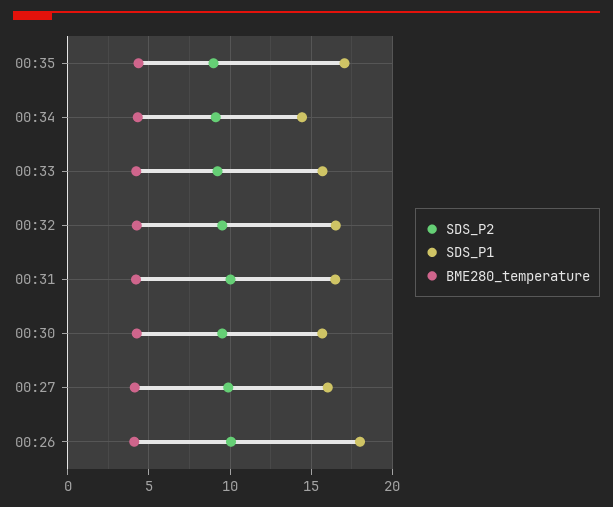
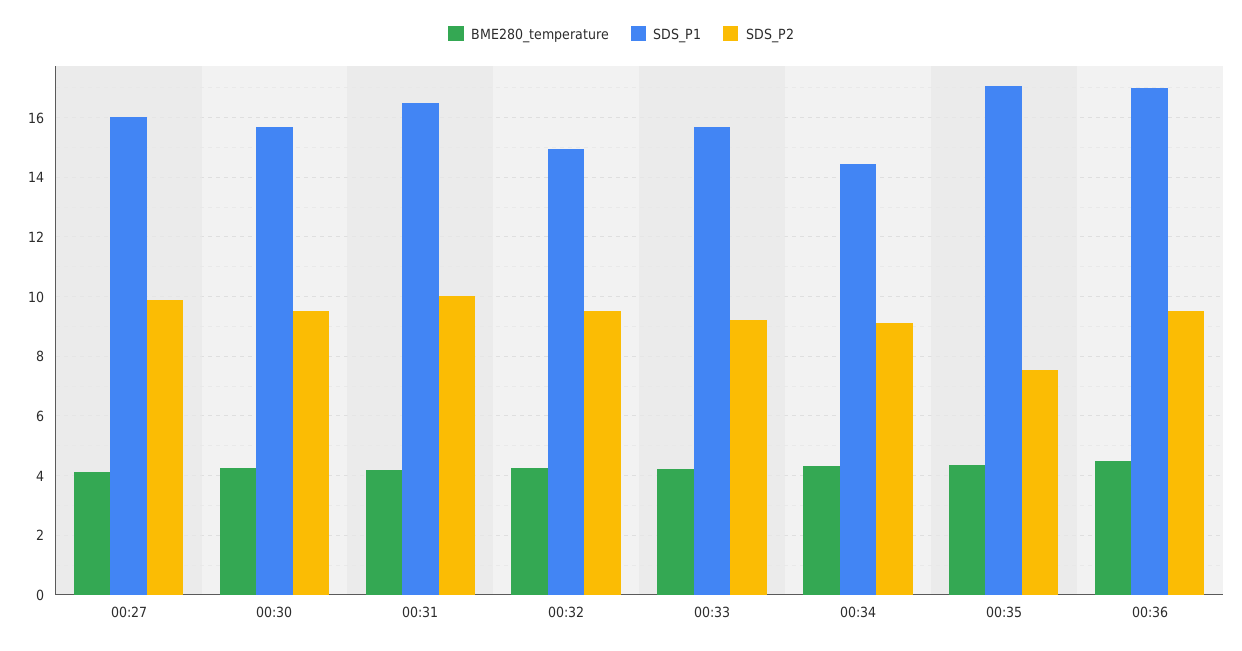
SDS_P2, 00:35: 9 -> 7.5
SDS_P1, 00:32: 16.5 -> 15
SDS_P2, 00:26: 10 -> none
SDS_P1, 00:26: 18 -> none
BME280_temperature, 00:26: 4 -> none
BME280_temperature, 00:36: none -> 4.5
SDS_P1, 00:36: none -> 17
SDS_P2, 00:36: none -> 9.5

